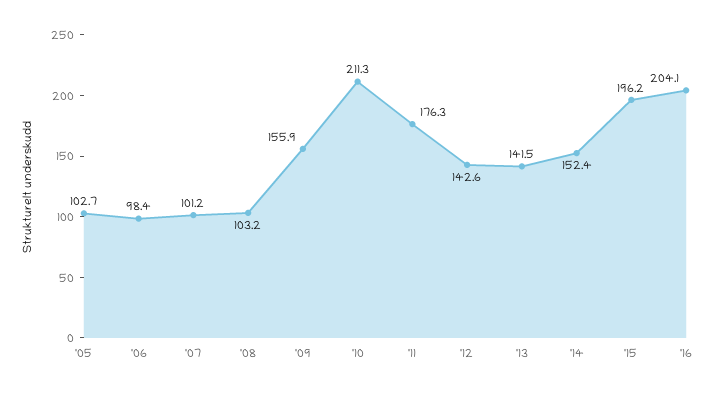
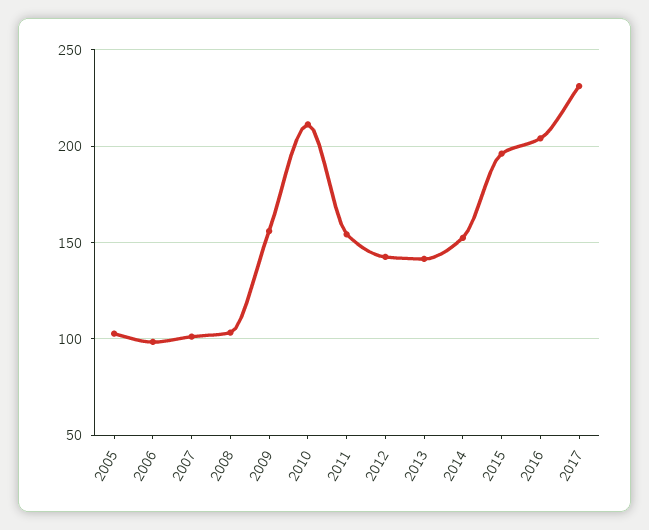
'11: 176.3 -> 155
2017: none -> 230

